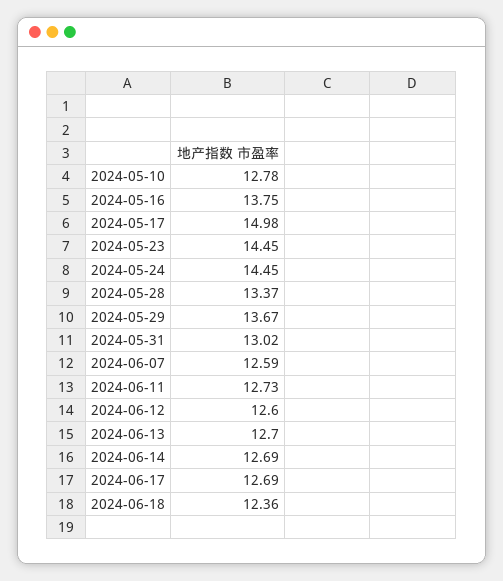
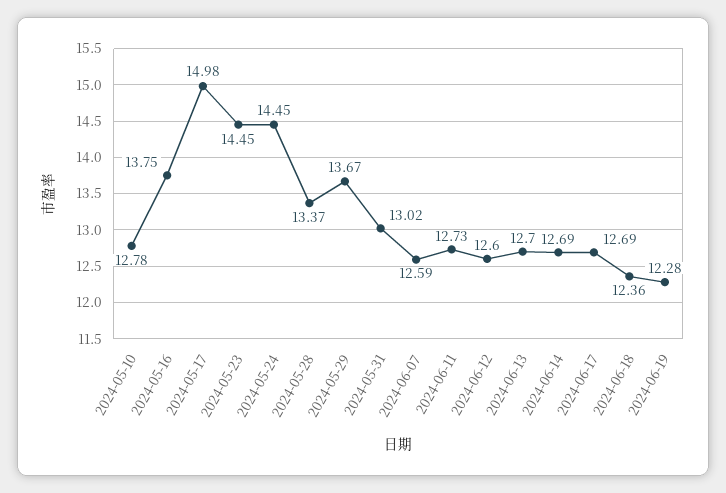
2024-06-19: none -> 12.28

